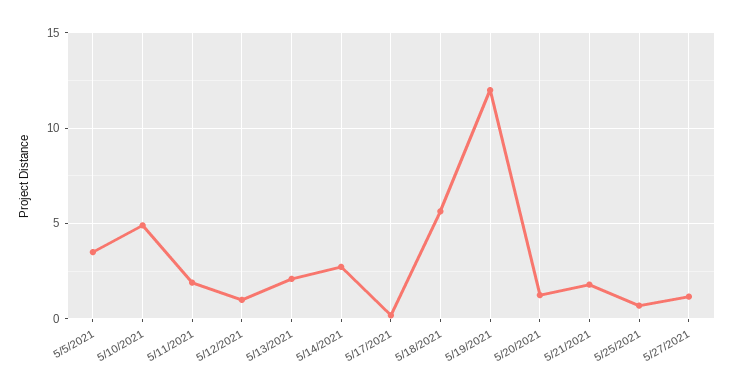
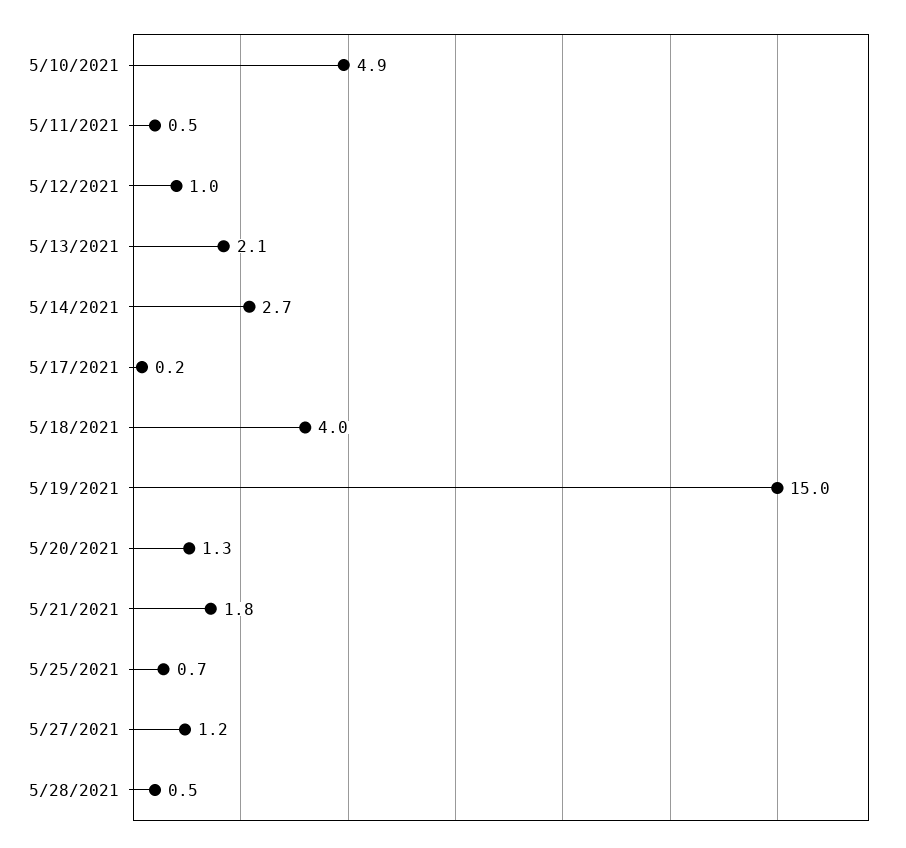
5/5/2021: 3.5 -> none
5/11/2021: 2 -> 0.5
5/18/2021: 5.5 -> 4
5/19/2021: 12 -> 15
5/28/2021: none -> 0.5

